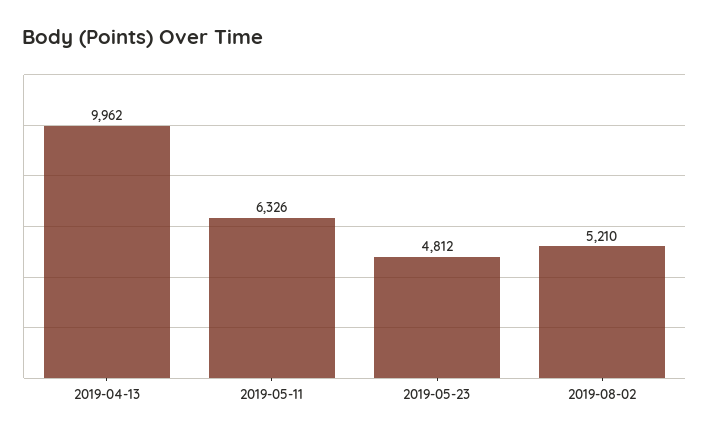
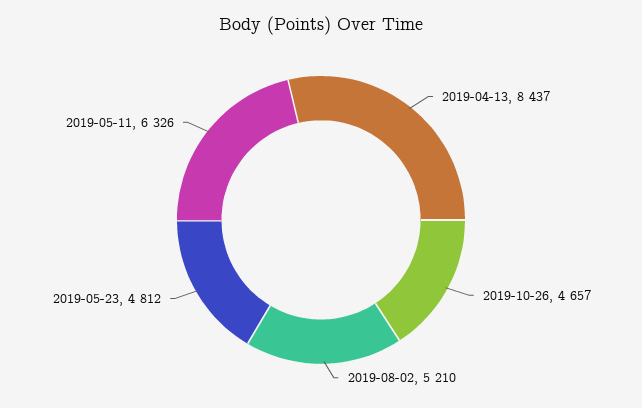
2019-04-13: 9962 -> 8437
2019-10-26: none -> 4657

